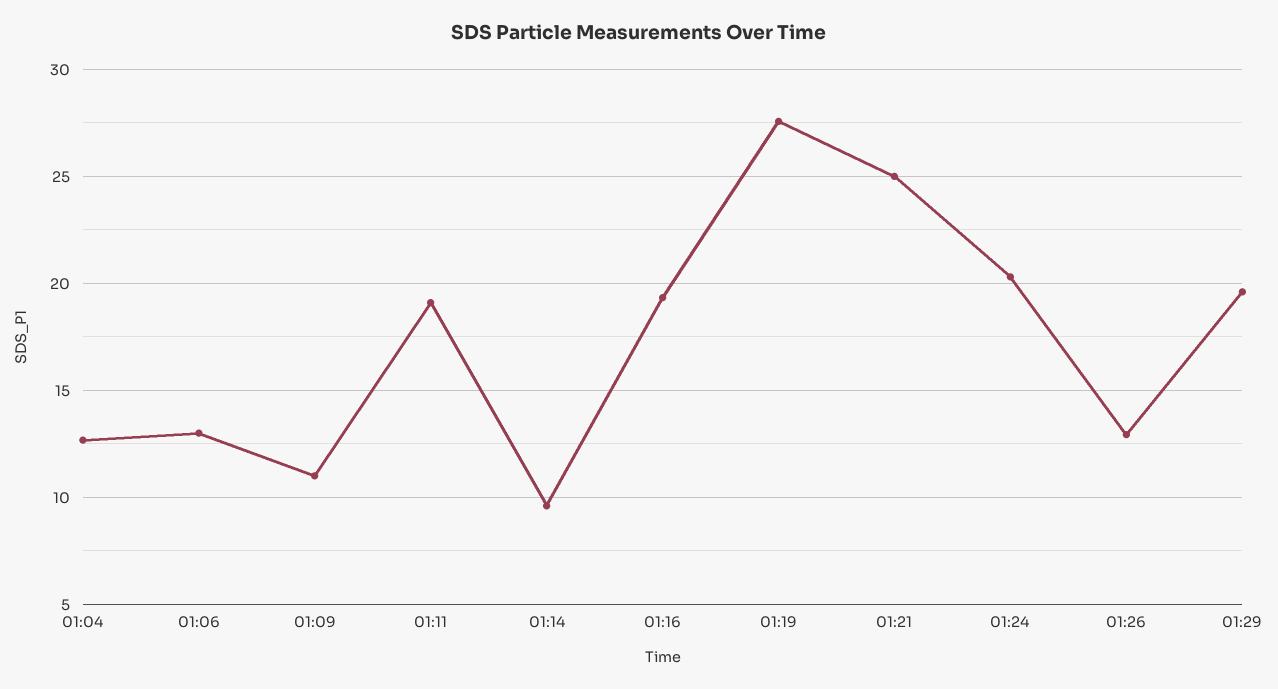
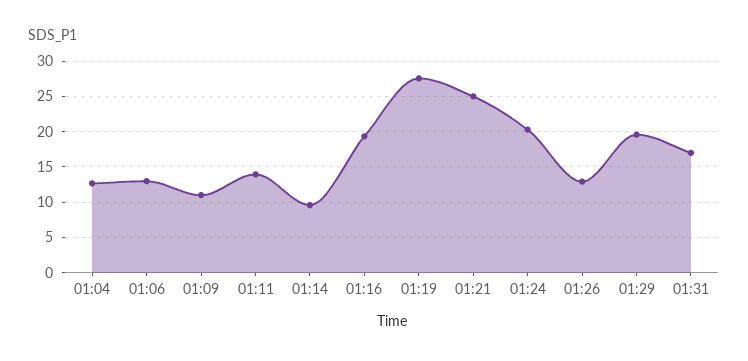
01:11: 19 -> 14
01:31: none -> 17

